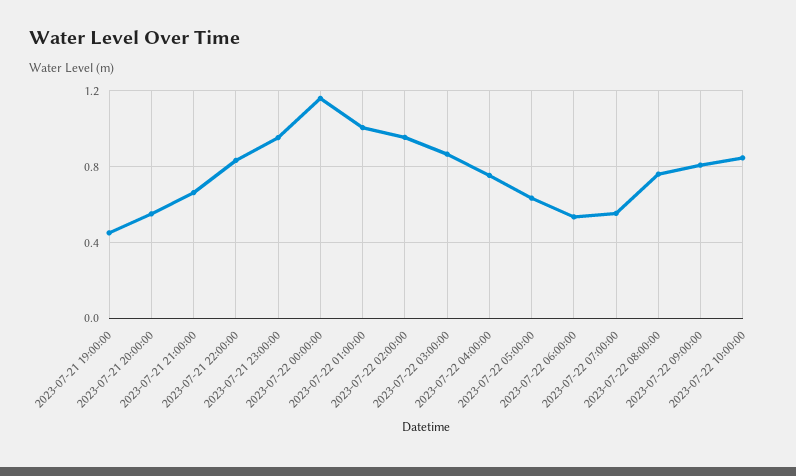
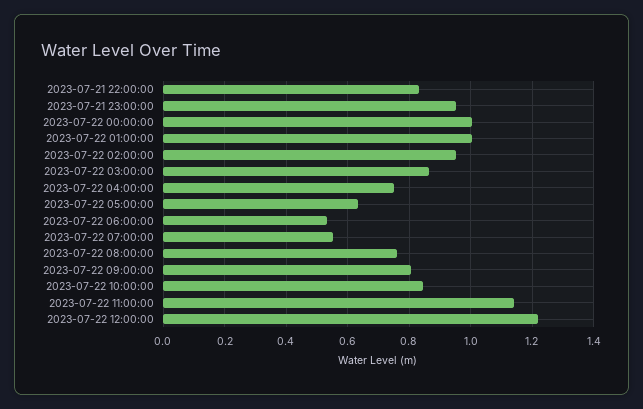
2023-07-21 19:00:00: 0.45 -> none
2023-07-21 20:00:00: 0.55 -> none
2023-07-21 21:00:00: 0.65 -> none
2023-07-22 00:00:00: 1.15 -> 1
2023-07-22 11:00:00: none -> 1.14
2023-07-22 12:00:00: none -> 1.22

